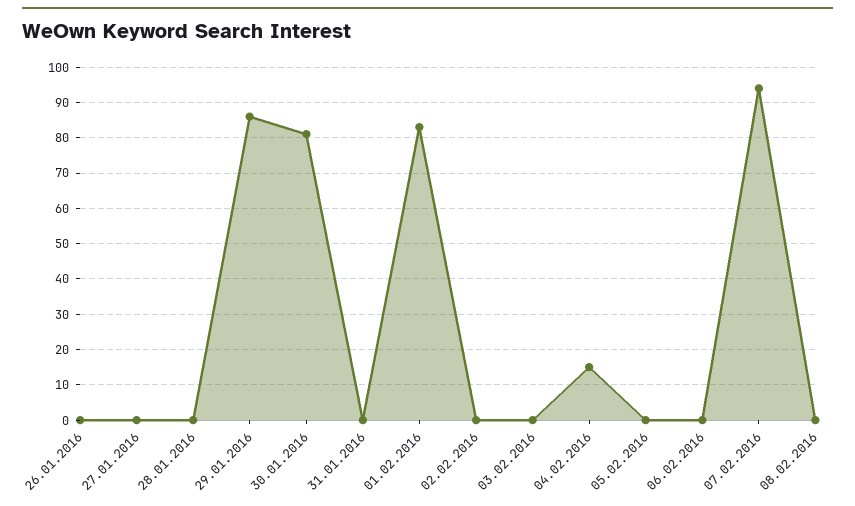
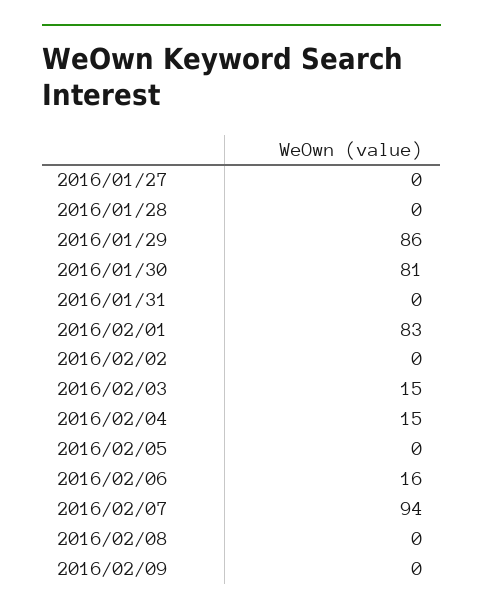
26.01.2016: 0 -> none
03.02.2016: 0 -> 15
06.02.2016: 0 -> 16
2016/02/09: none -> 0

